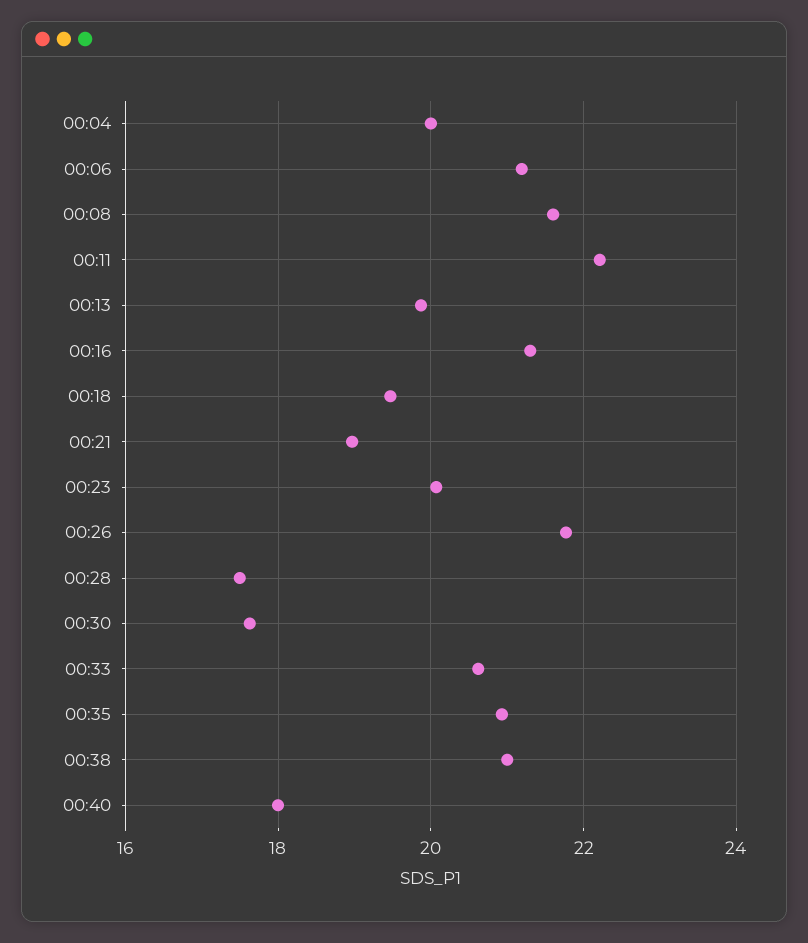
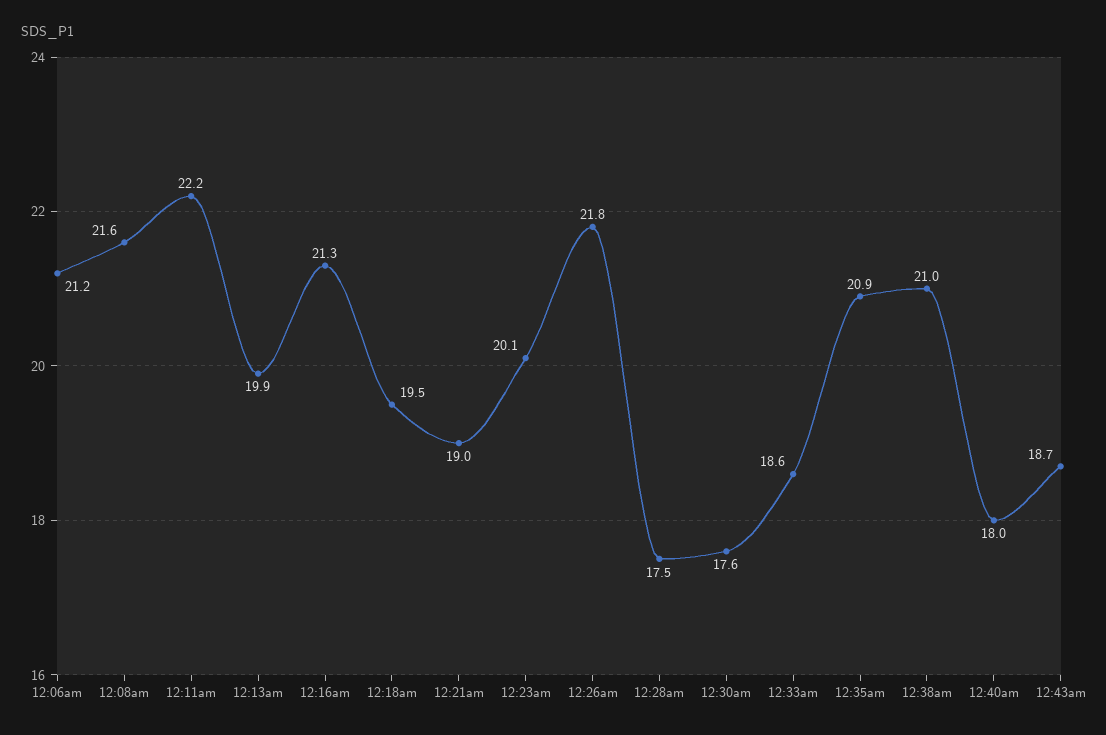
00:04: 20 -> none
00:33: 20.6 -> 18.6
12:43am: none -> 18.7

